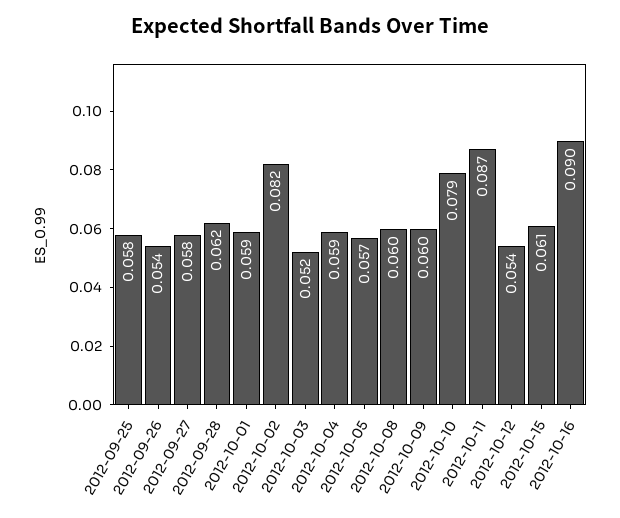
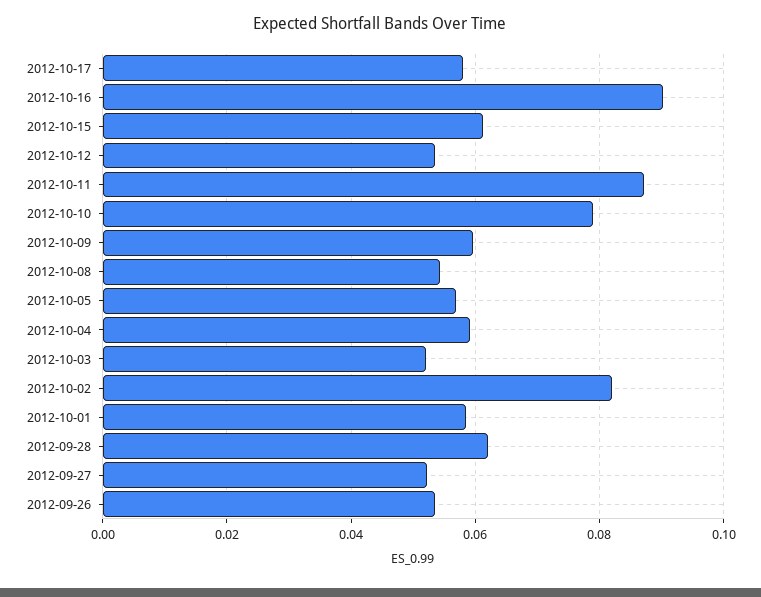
2012-09-25: 0.058 -> none
2012-09-27: 0.058 -> 0.052
2012-10-08: 0.06 -> 0.054
2012-10-17: none -> 0.058

